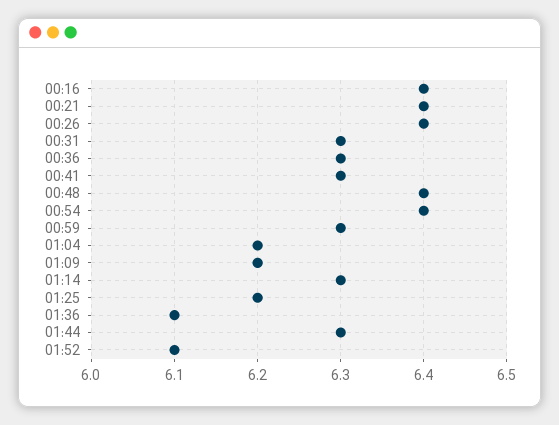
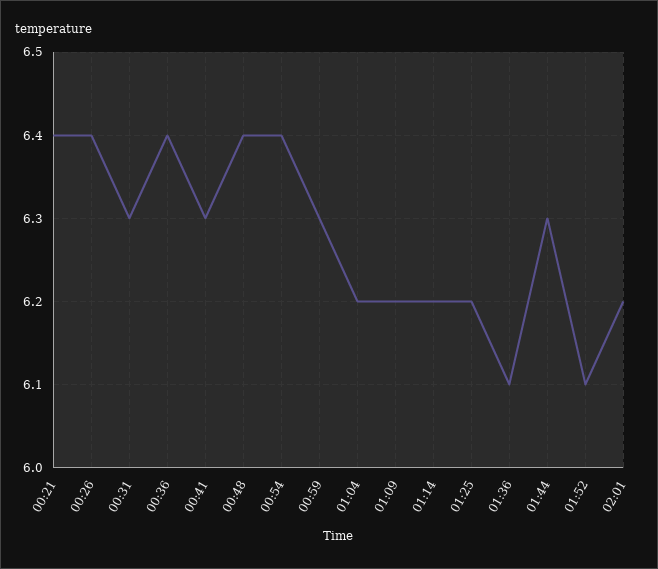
00:16: 6.4 -> none
00:36: 6.3 -> 6.4
01:14: 6.3 -> 6.2
02:01: none -> 6.2

